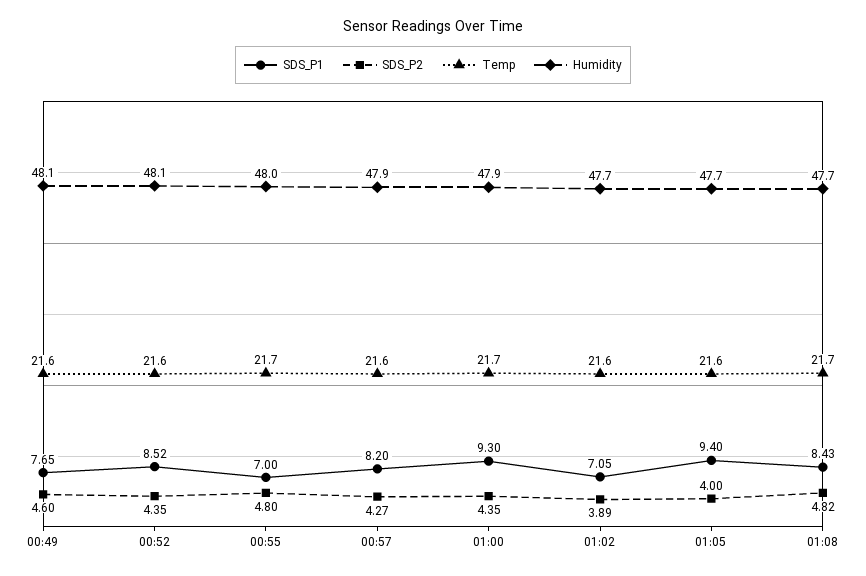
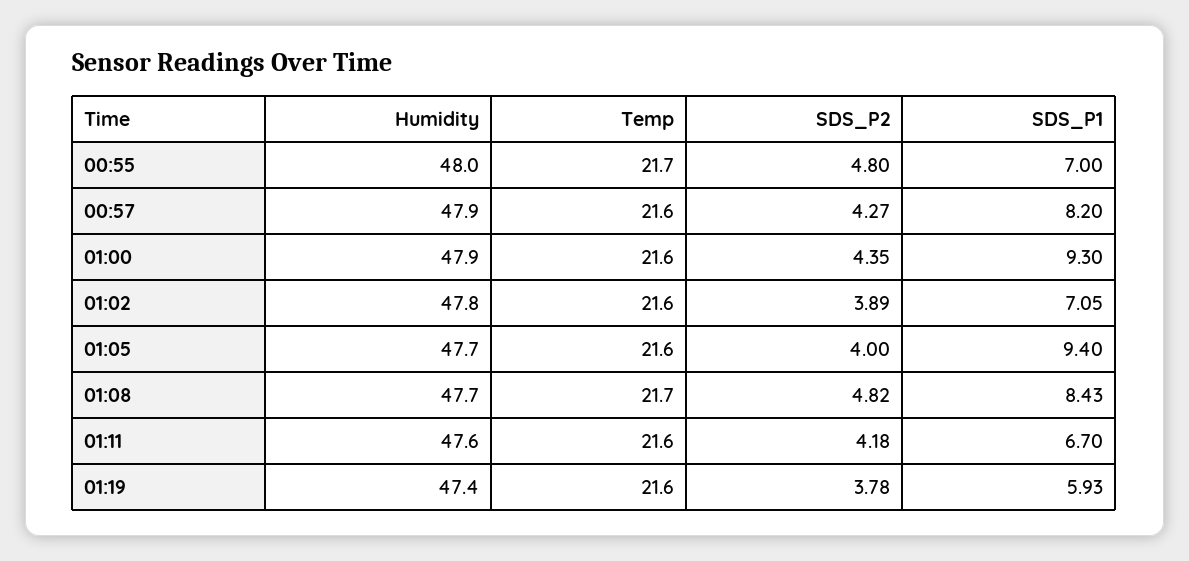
SDS_P1, 00:49: 7.65 -> none
SDS_P2, 00:49: 4.6 -> none
Temp, 00:49: 21.6 -> none
Humidity, 00:49: 48.1 -> none
SDS_P1, 00:52: 8.52 -> none
SDS_P2, 00:52: 4.35 -> none
Temp, 00:52: 21.6 -> none
Humidity, 00:52: 48.1 -> none
Temp, 01:00: 21.7 -> 21.6
Humidity, 01:02: 47.7 -> 47.8
Humidity, 01:11: none -> 47.6
Temp, 01:11: none -> 21.6
SDS_P2, 01:11: none -> 4.18
SDS_P1, 01:11: none -> 6.7
Humidity, 01:19: none -> 47.4
Temp, 01:19: none -> 21.6
SDS_P2, 01:19: none -> 3.78
SDS_P1, 01:19: none -> 5.93

